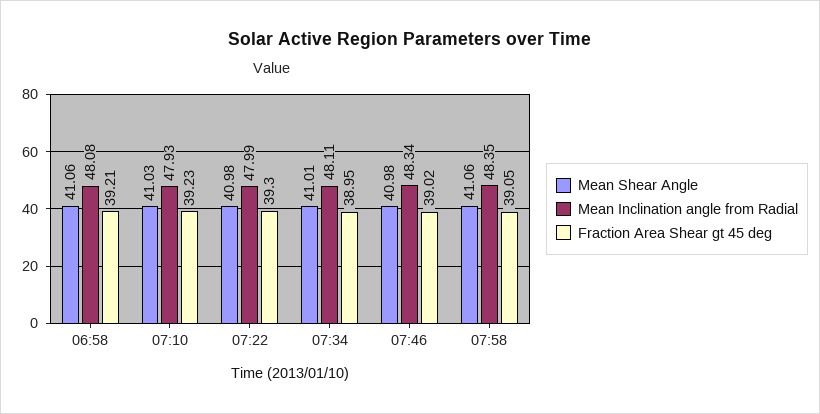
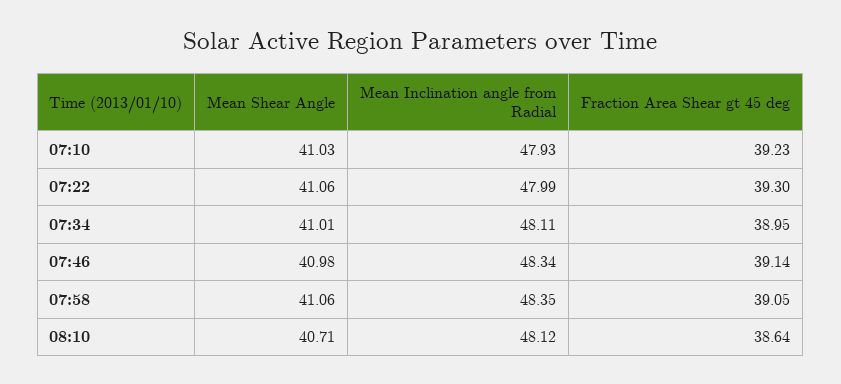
Mean Shear Angle, 06:58: 41.06 -> none
Mean Inclination angle from Radial, 06:58: 48.08 -> none
Fraction Area Shear gt 45 deg, 06:58: 39.21 -> none
Mean Shear Angle, 07:22: 40.98 -> 41.06
Fraction Area Shear gt 45 deg, 07:46: 39.02 -> 39.14
Mean Shear Angle, 08:10: none -> 40.71
Mean Inclination angle from Radial, 08:10: none -> 48.12
Fraction Area Shear gt 45 deg, 08:10: none -> 38.64

